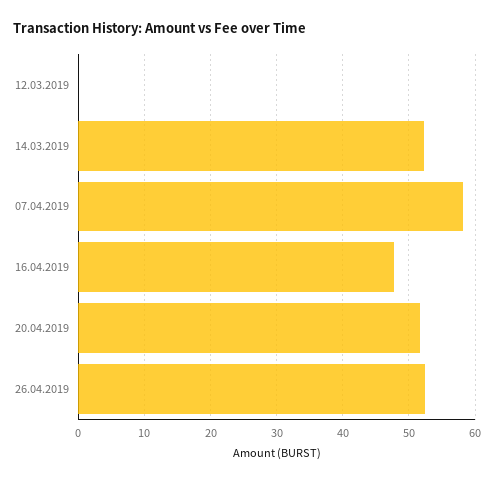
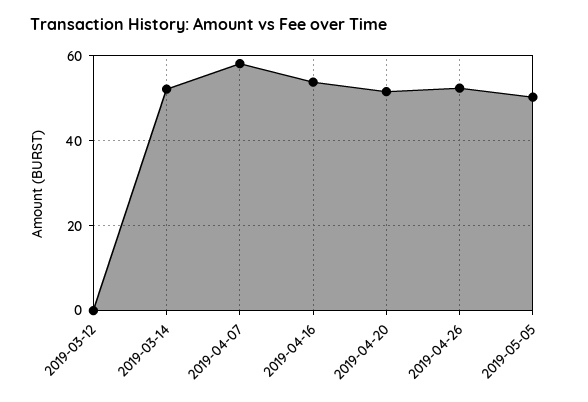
16.04.2019: 48 -> 54
2019-05-05: none -> 50

